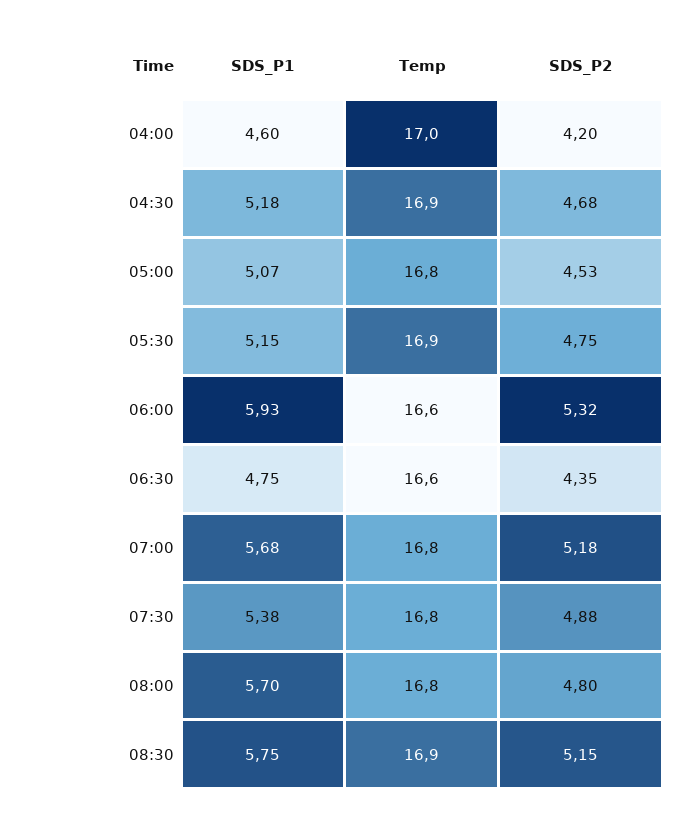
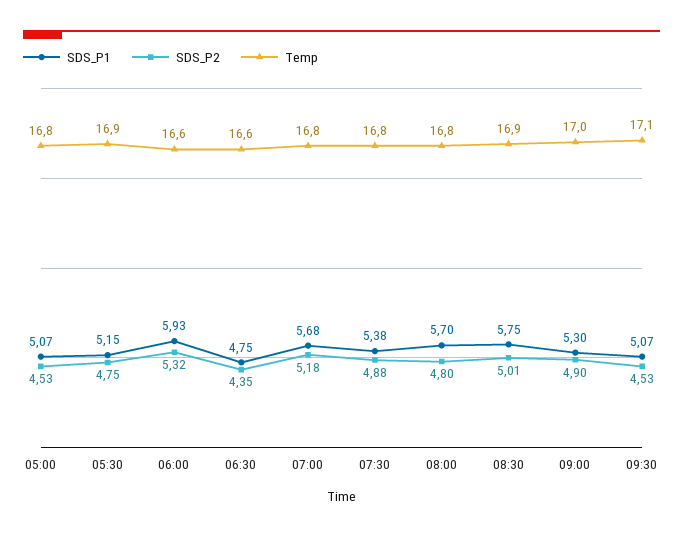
SDS_P1, 04:00: 4.6 -> none
Temp, 04:00: 17 -> none
SDS_P2, 04:00: 4.2 -> none
SDS_P1, 04:30: 5.18 -> none
Temp, 04:30: 16.9 -> none
SDS_P2, 04:30: 4.68 -> none
SDS_P2, 08:30: 5.15 -> 5.01
SDS_P1, 09:00: none -> 5.3
SDS_P2, 09:00: none -> 4.9
Temp, 09:00: none -> 17
SDS_P1, 09:30: none -> 5.07
SDS_P2, 09:30: none -> 4.53
Temp, 09:30: none -> 17.1

